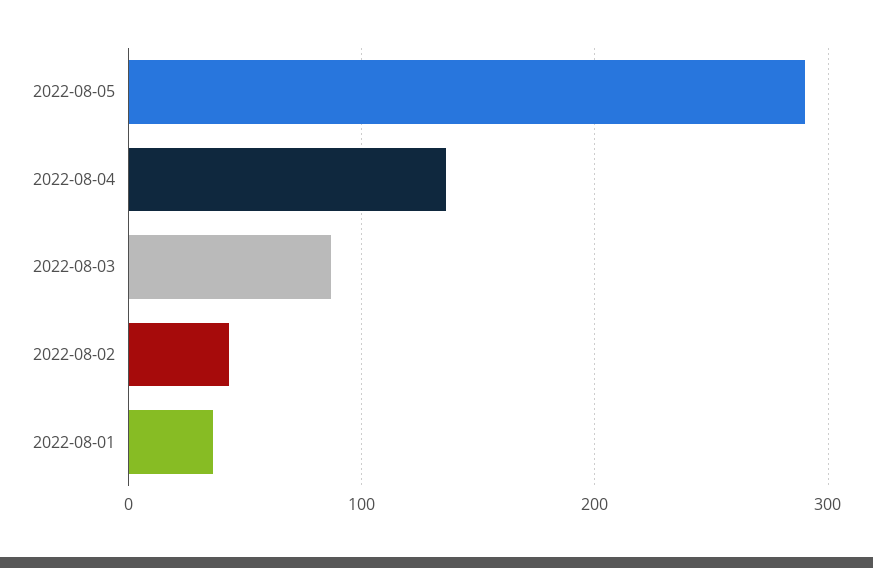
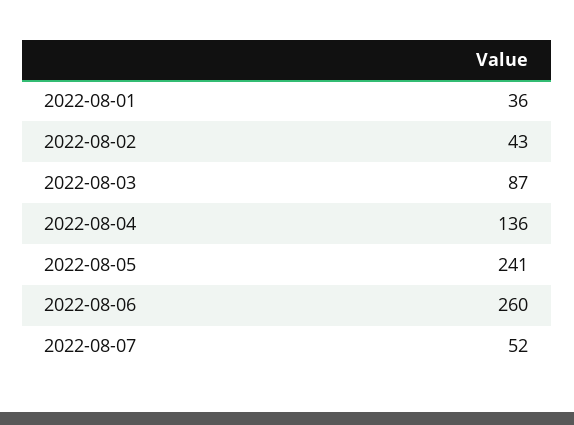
2022-08-05: 290 -> 241
2022-08-06: none -> 260
2022-08-07: none -> 52

